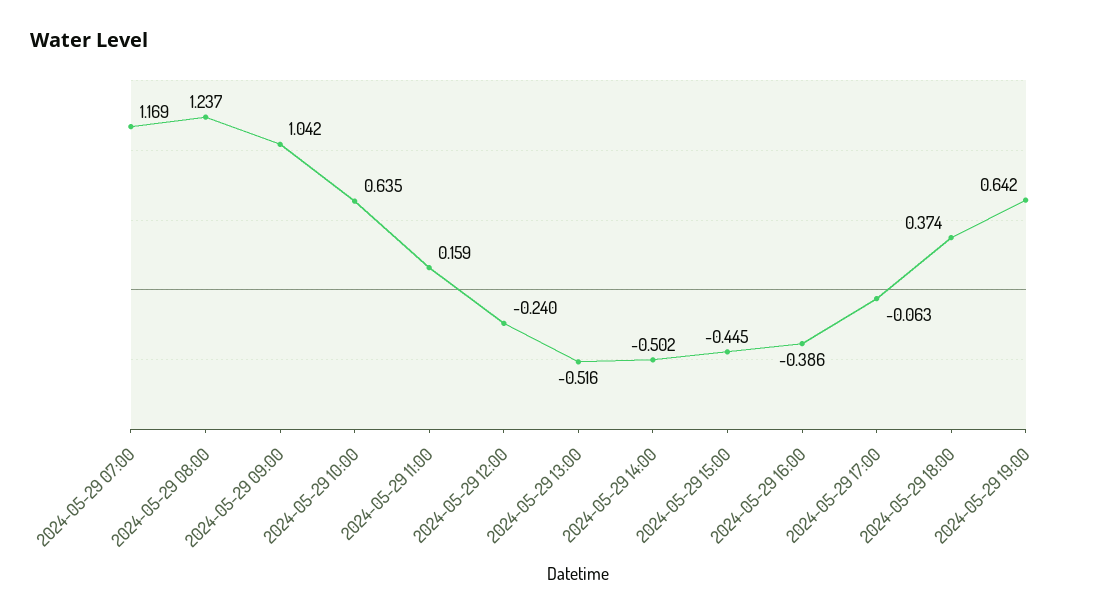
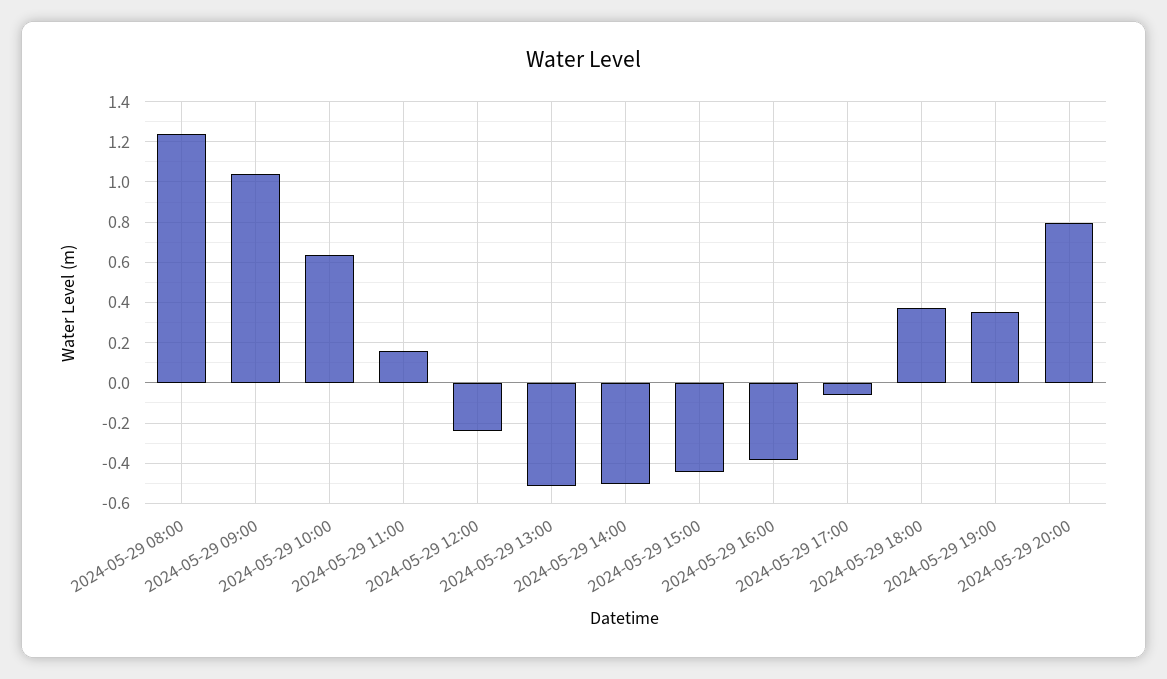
2024-05-29 07:00: 1.169 -> none
2024-05-29 19:00: 0.642 -> 0.35
2024-05-29 20:00: none -> 0.8

